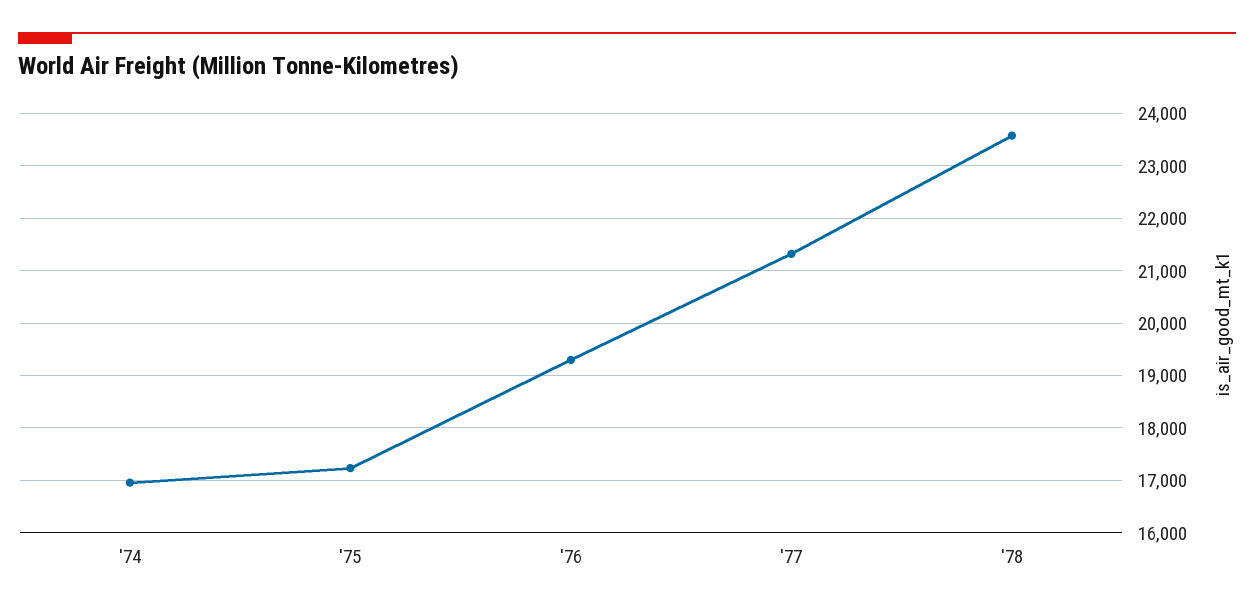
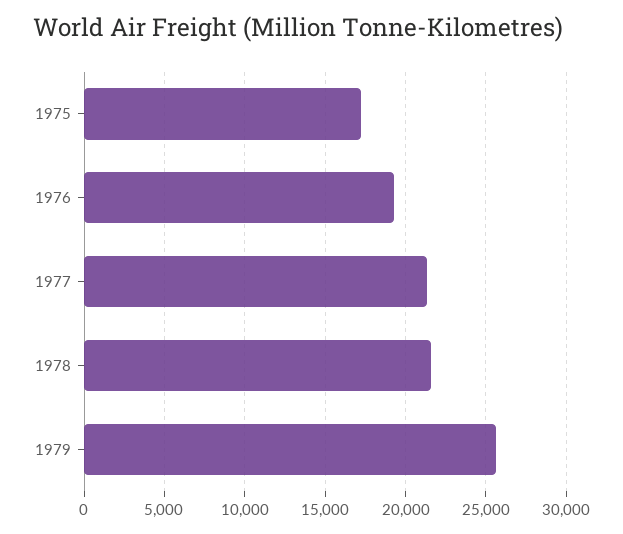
'74: 17000 -> none
'78: 23600 -> 21500
1979: none -> 25500

